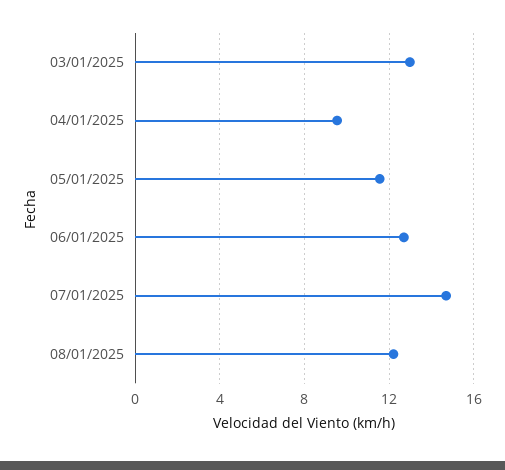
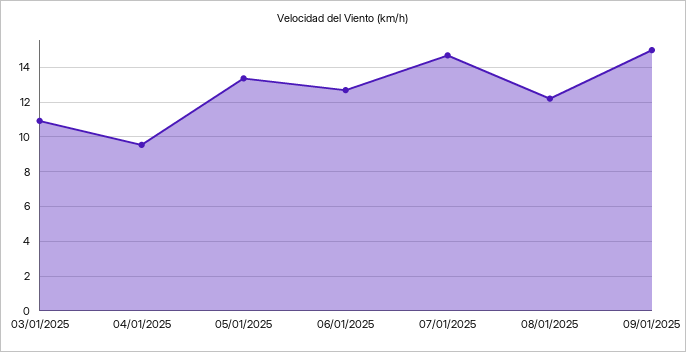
03/01/2025: 13 -> 11
05/01/2025: 11.5 -> 13.5
09/01/2025: none -> 15

